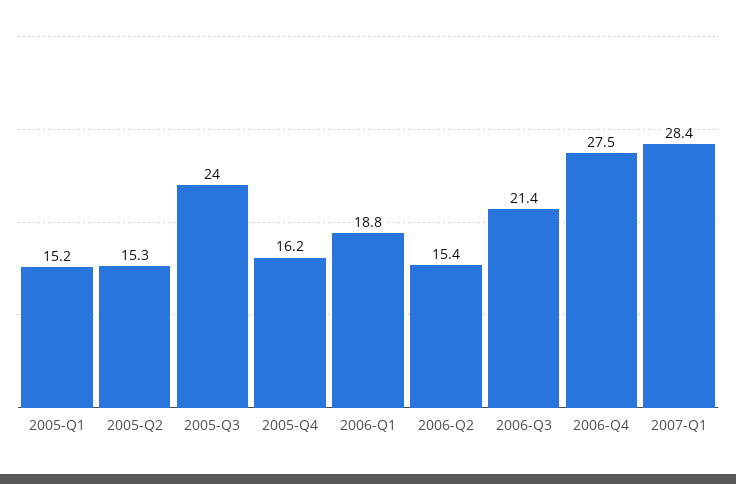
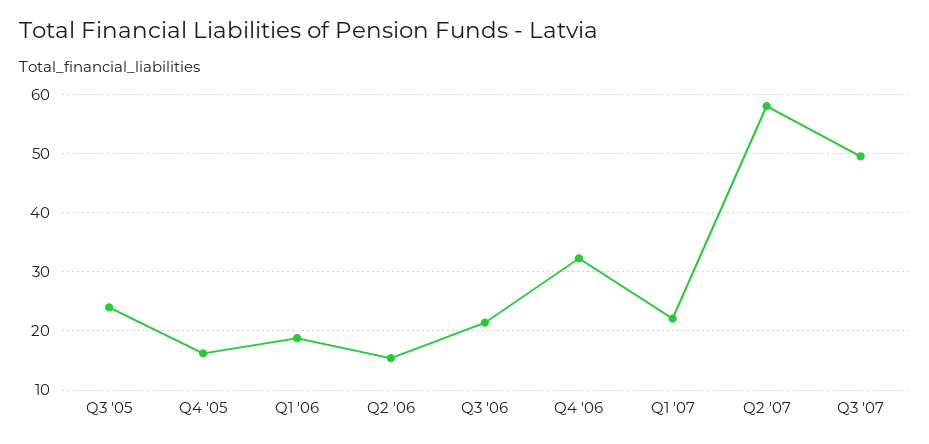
2005-Q1: 15.2 -> none
2005-Q2: 15.3 -> none
2006-Q4: 27.5 -> 32
2007-Q1: 28.4 -> 22
Q2 '07: none -> 58
Q3 '07: none -> 50

